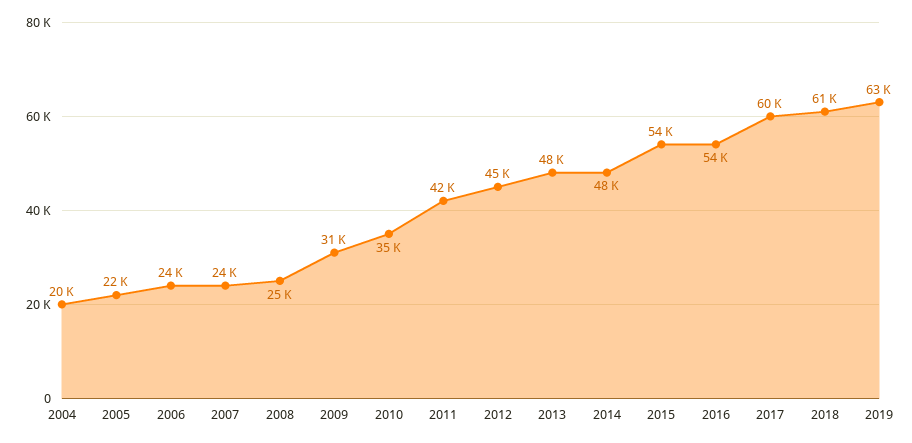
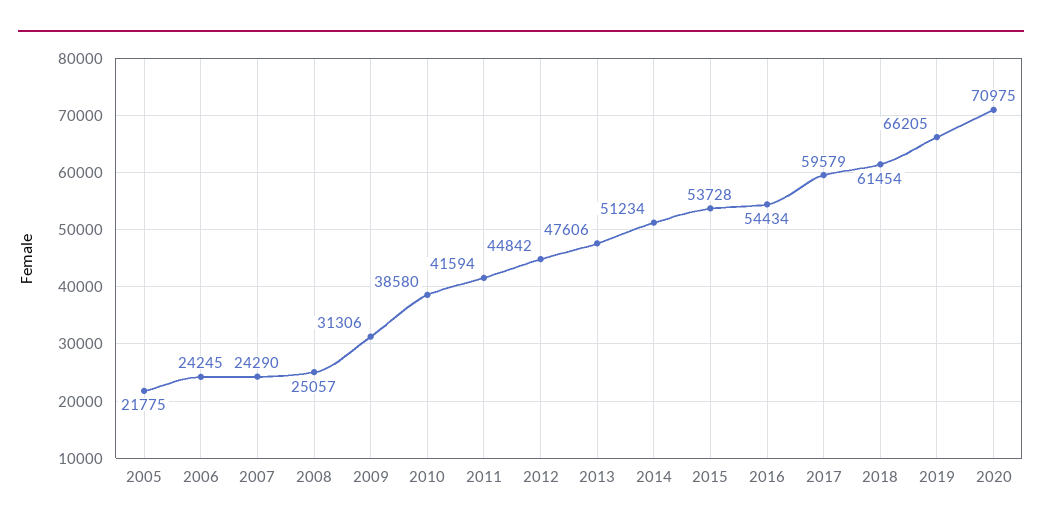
2004: 20000 -> none
2010: 35000 -> 38580
2014: 48000 -> 51234
2019: 63000 -> 66205
2020: none -> 70975

